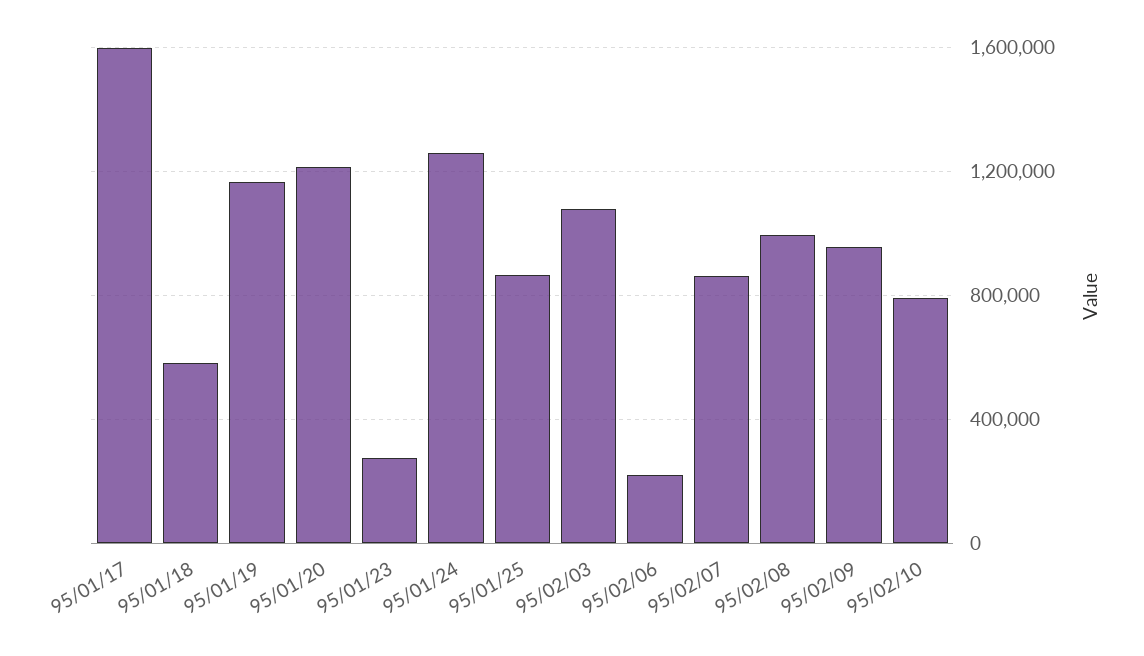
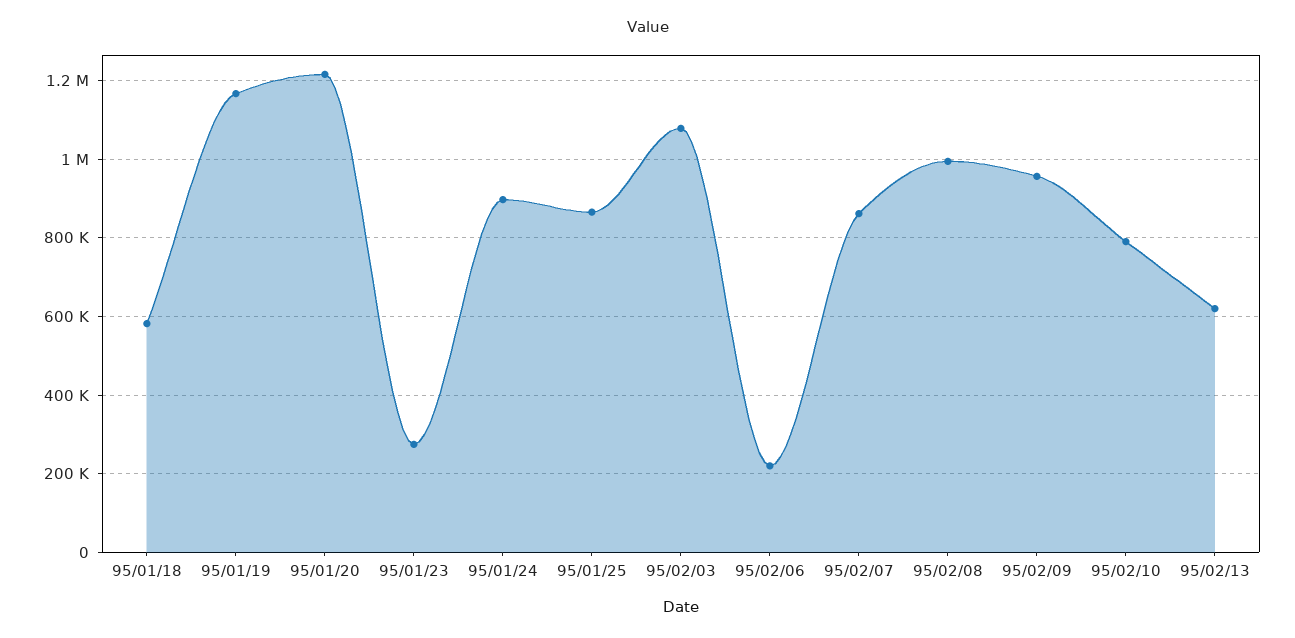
95/01/17: 1600000 -> none
95/01/24: 1250000 -> 900000
95/02/13: none -> 620000

